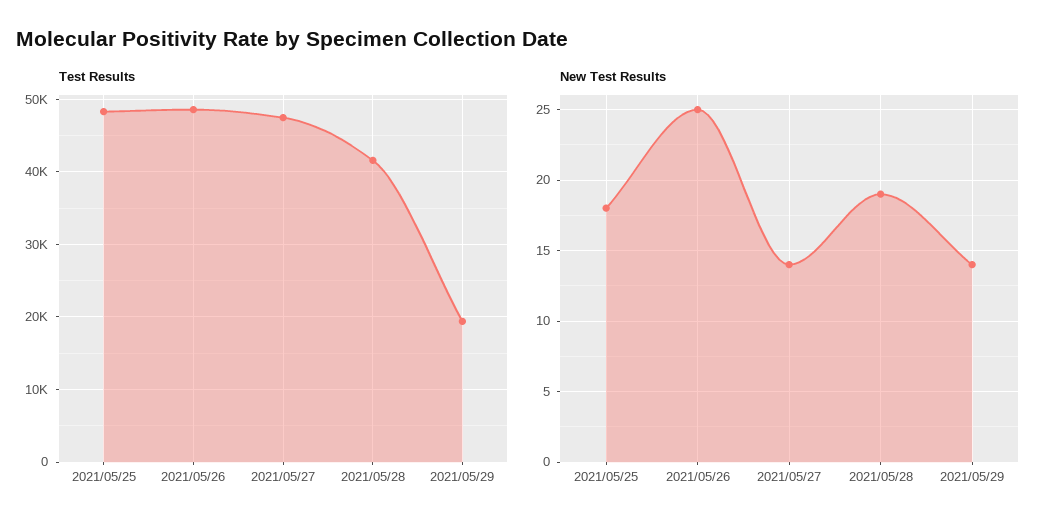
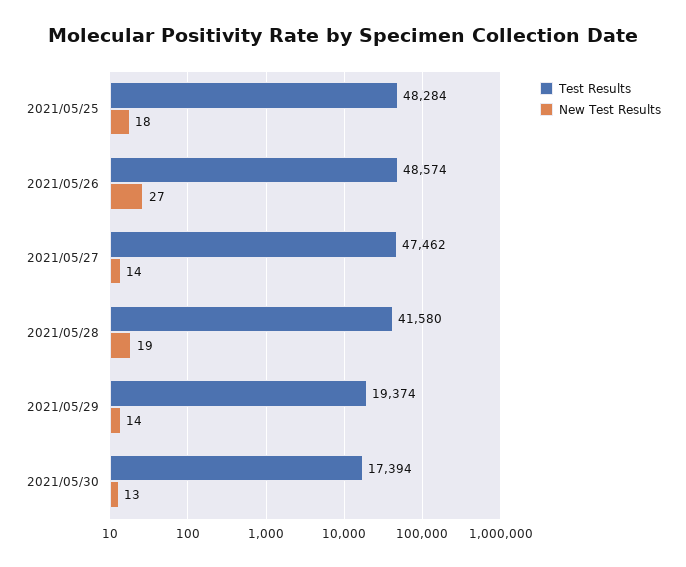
New Test Results, 2021/05/26: 25 -> 27
Test Results, 2021/05/30: none -> 17394
New Test Results, 2021/05/30: none -> 13

